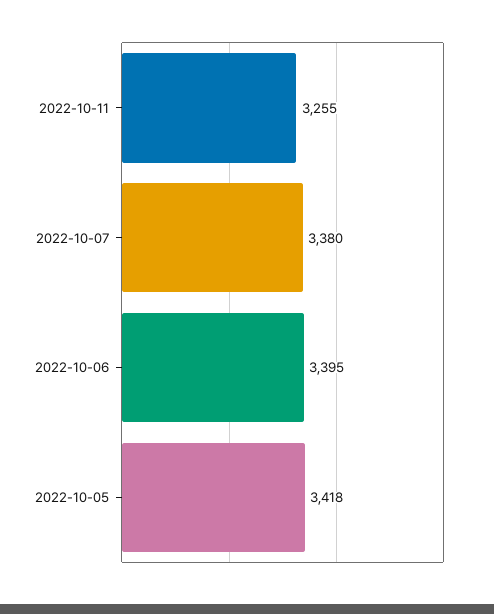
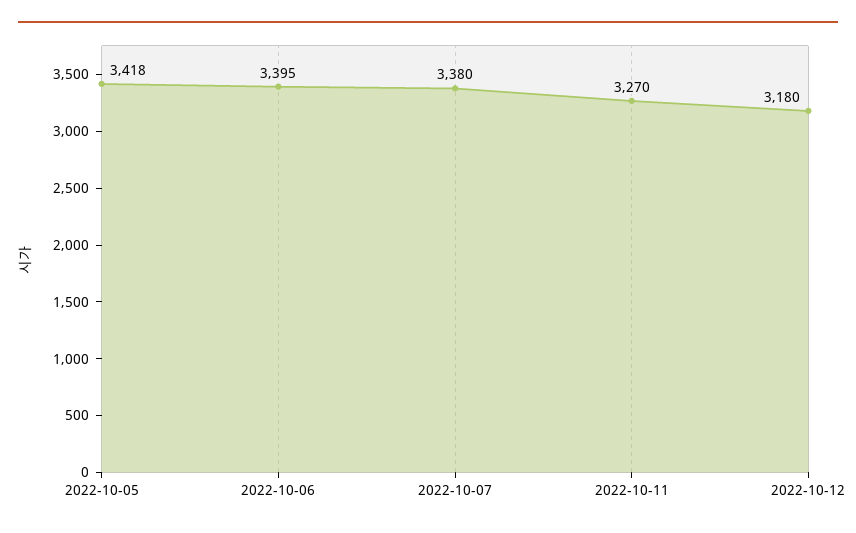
2022-10-11: 3255 -> 3270
2022-10-12: none -> 3180

